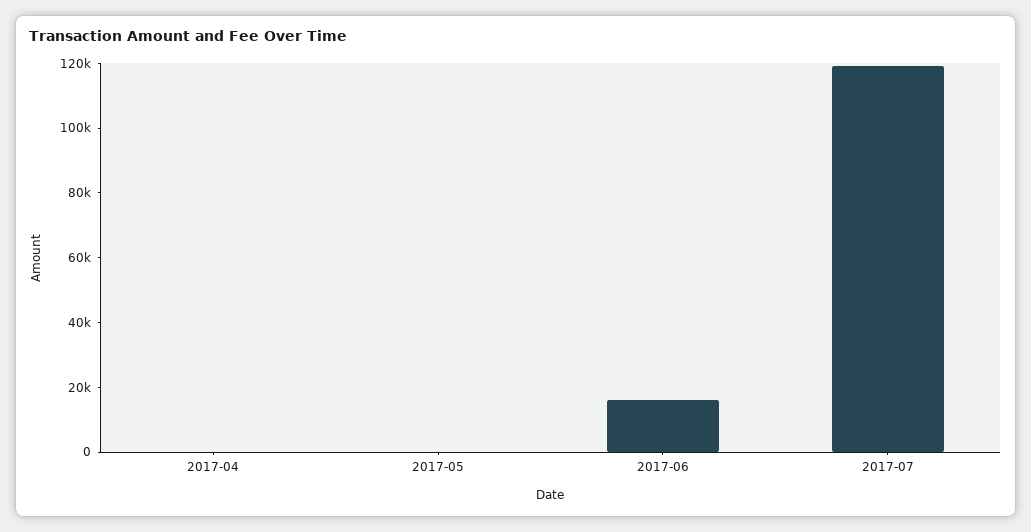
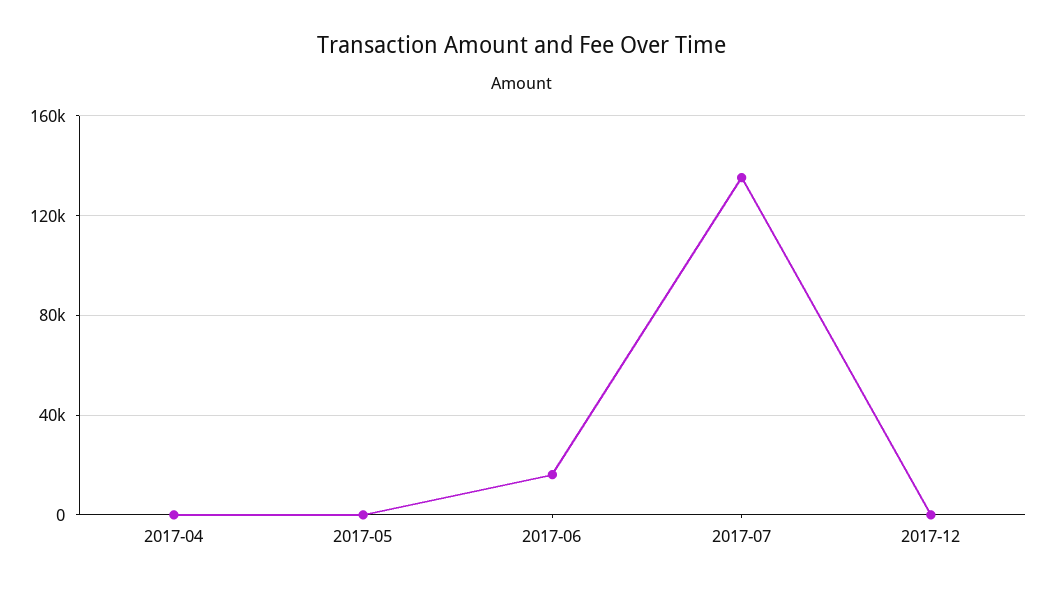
2017-07: 120000 -> 135000
2017-12: none -> 0

